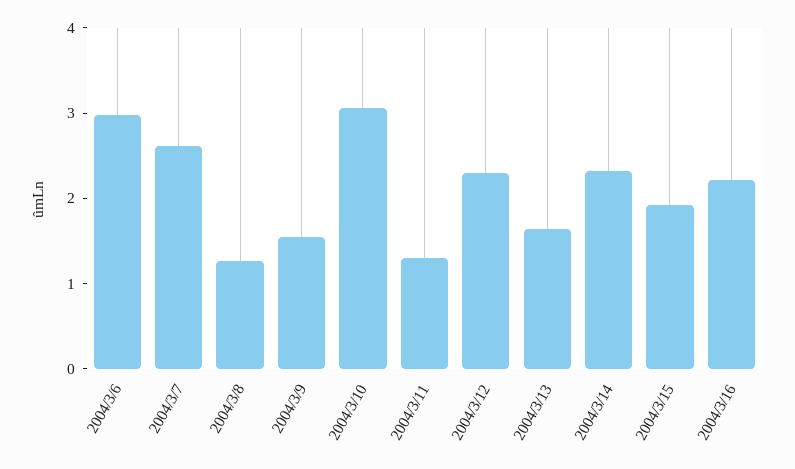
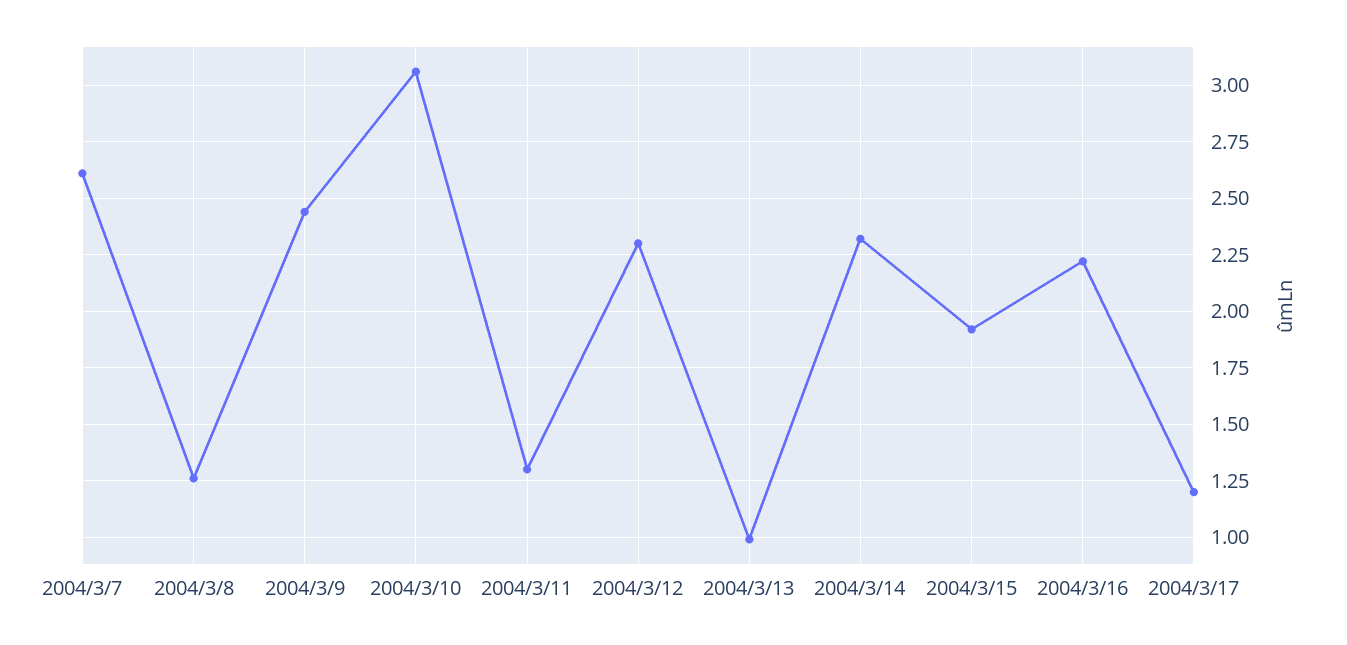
2004/3/6: 3 -> none
2004/3/9: 1.6 -> 2.45
2004/3/13: 1.6 -> 1
2004/3/17: none -> 1.2

